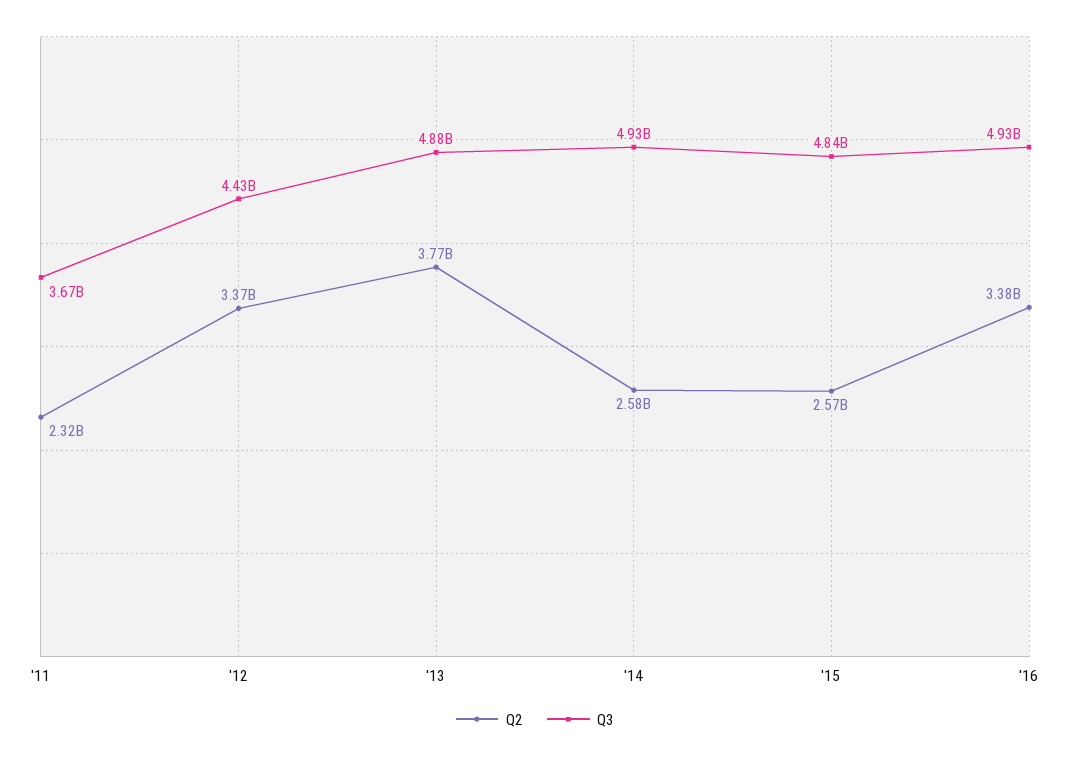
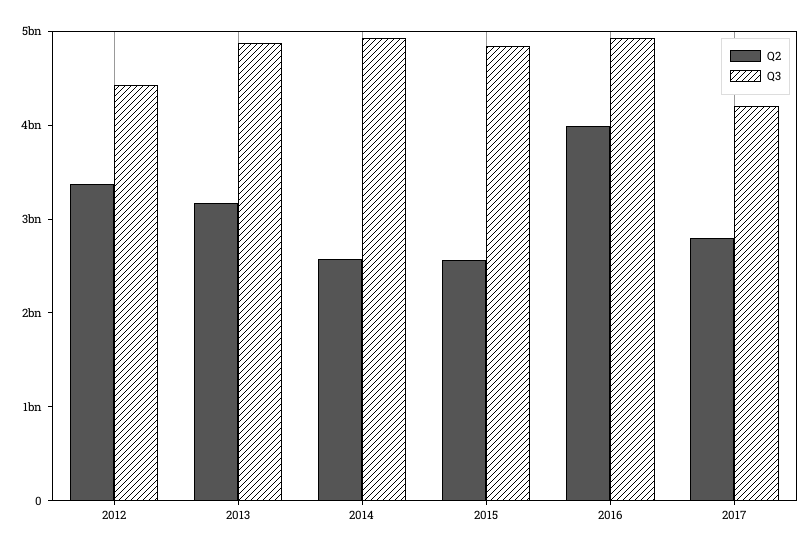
Q2, '11: 2320000000 -> none
Q3, '11: 3670000000 -> none
Q2, '13: 3770000000 -> 3200000000
Q2, '16: 3380000000 -> 4000000000
Q2, 2017: none -> 2800000000
Q3, 2017: none -> 4200000000

